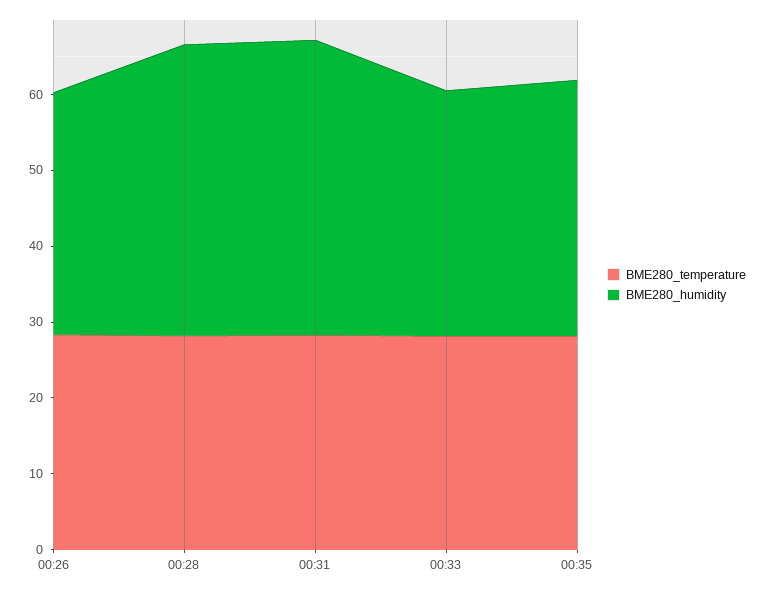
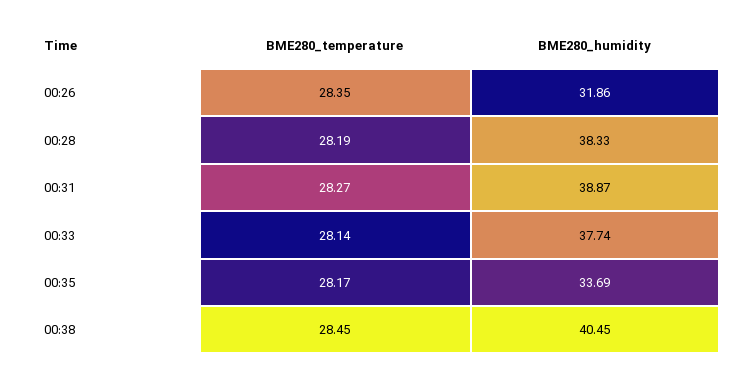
BME280_humidity, 00:33: 32 -> 37.74
BME280_temperature, 00:38: none -> 28.45
BME280_humidity, 00:38: none -> 40.45

